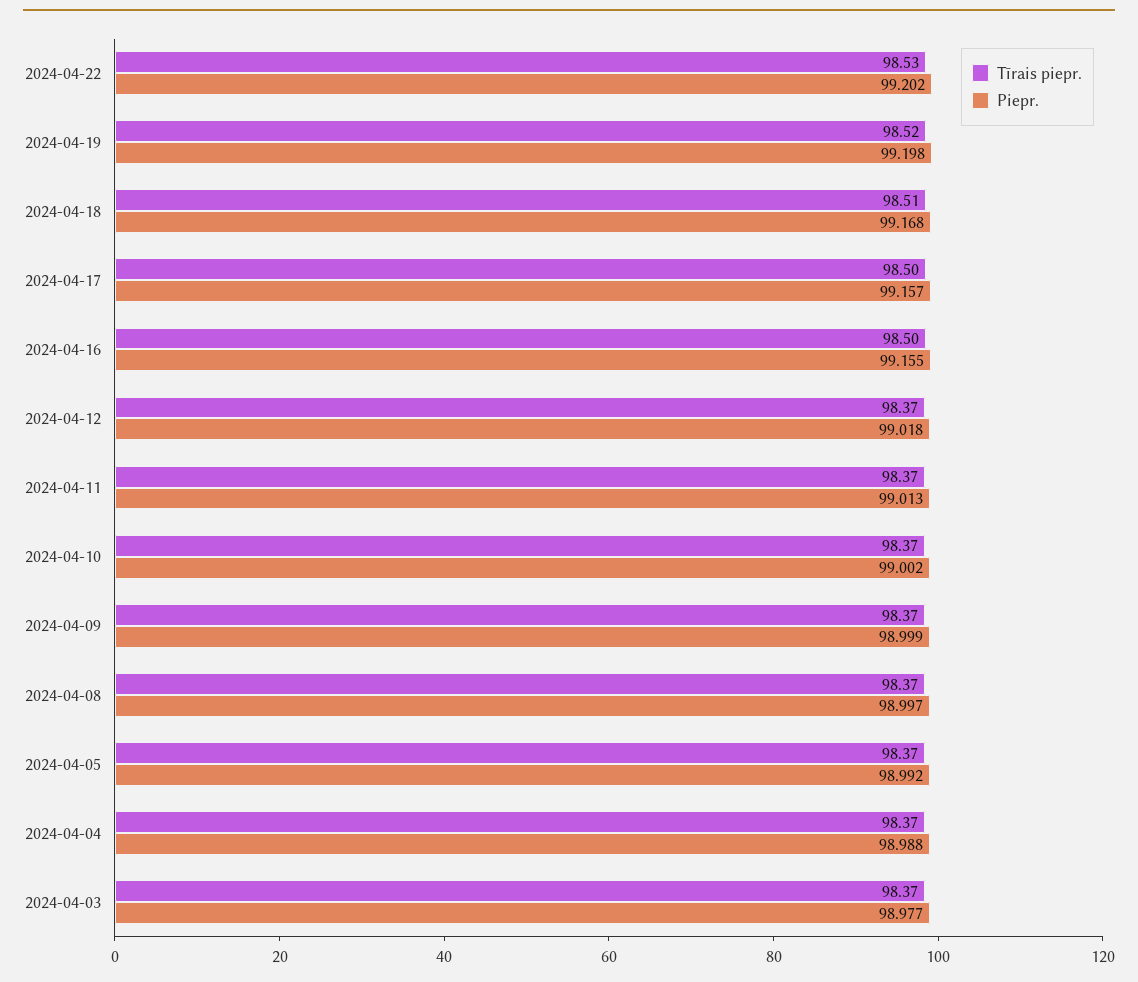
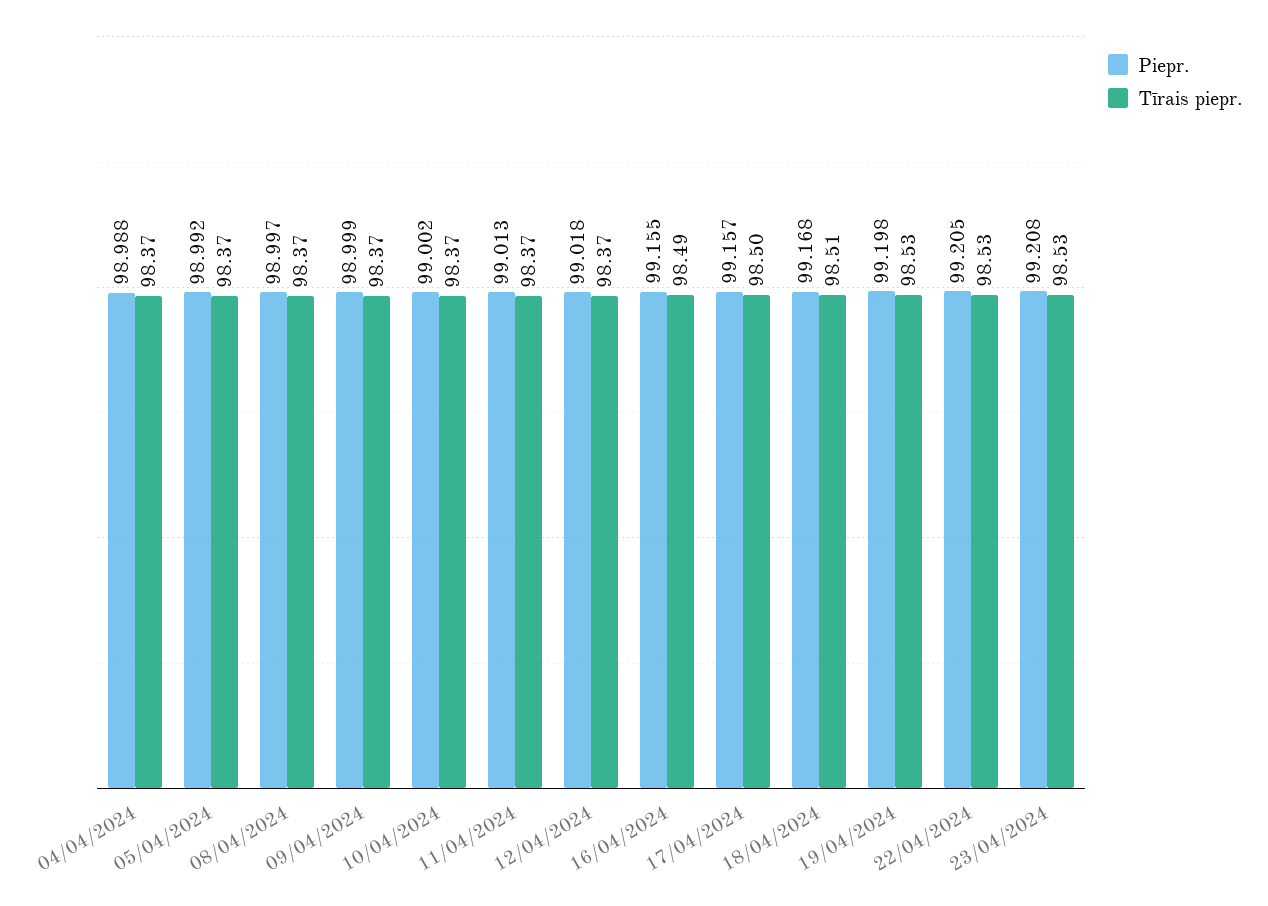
Piepr., 2024-04-22: 99.202 -> 99.205
Tīrais piepr., 2024-04-19: 98.52 -> 98.53
Tīrais piepr., 2024-04-16: 98.5 -> 98.49
Tīrais piepr., 2024-04-03: 98.37 -> none
Piepr., 2024-04-03: 98.977 -> none
Piepr., 23/04/2024: none -> 99.208
Tīrais piepr., 23/04/2024: none -> 98.53

